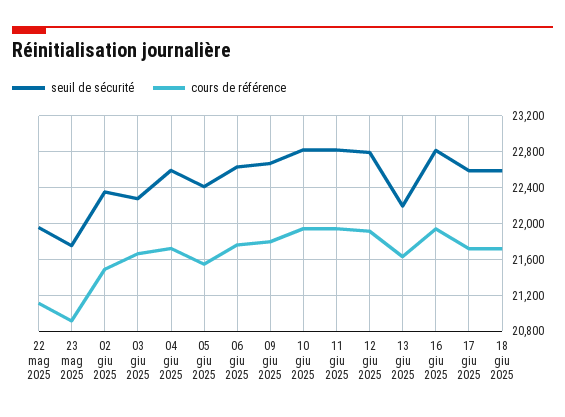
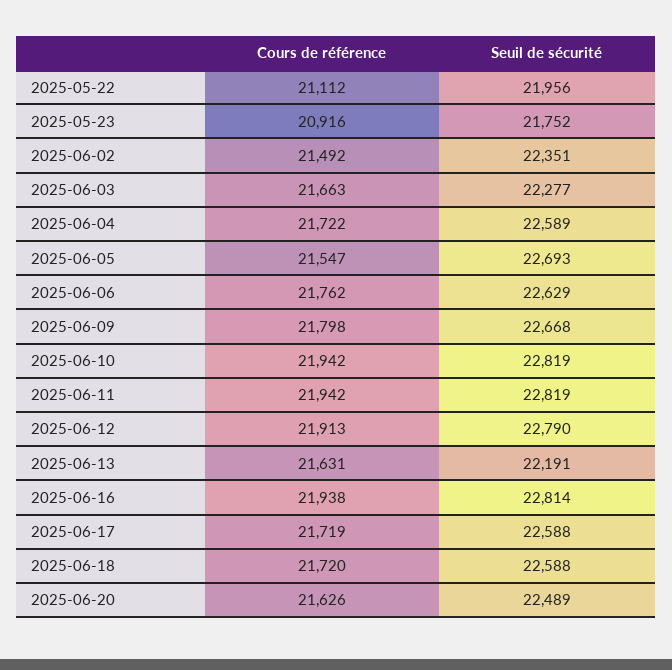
seuil de sécurité, 05 giu 2025: 22400 -> 22693
cours de référence, 2025-06-20: none -> 21626
seuil de sécurité, 2025-06-20: none -> 22489

